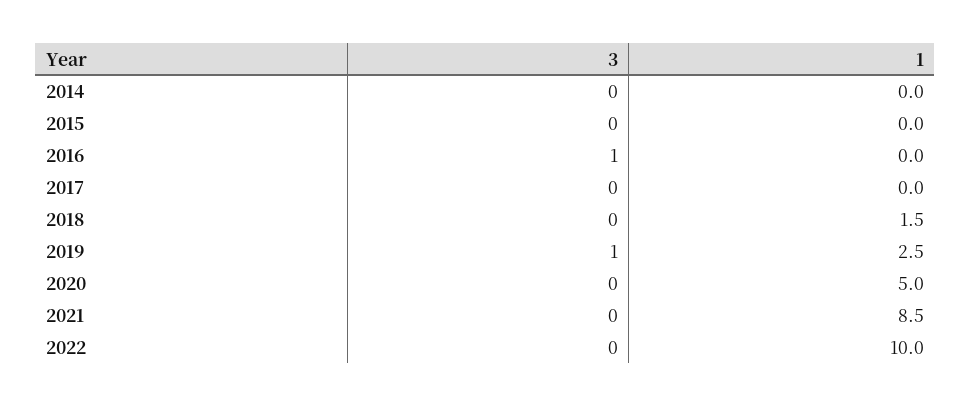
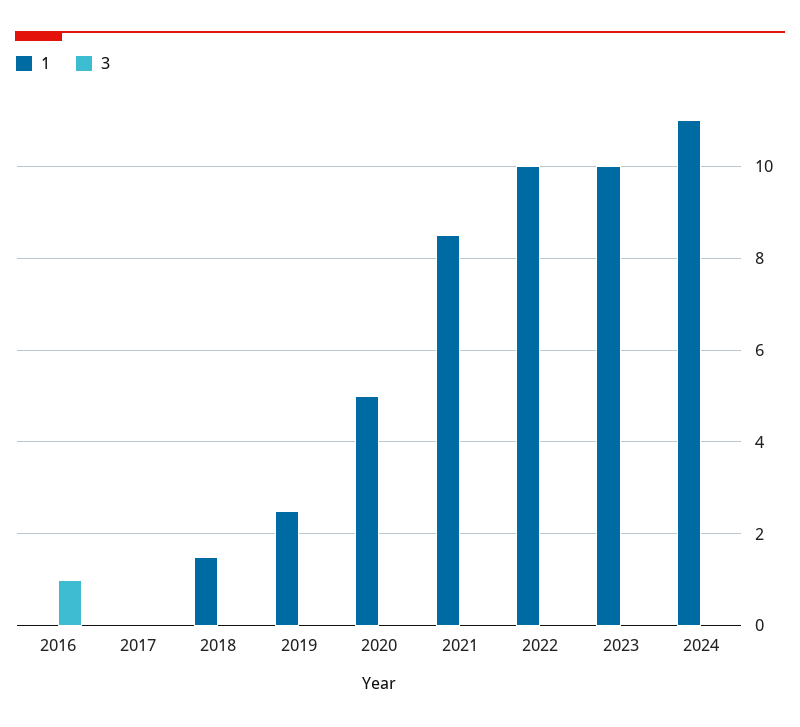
3, 2014: 0 -> none
1, 2014: 0 -> none
3, 2015: 0 -> none
1, 2015: 0 -> none
3, 2019: 1 -> 0
1, 2023: none -> 10
3, 2023: none -> 0
1, 2024: none -> 11
3, 2024: none -> 0

